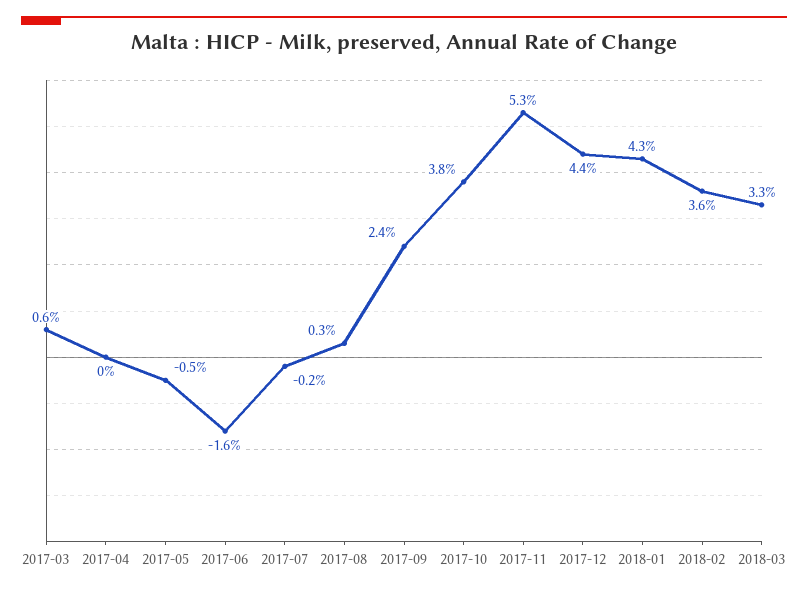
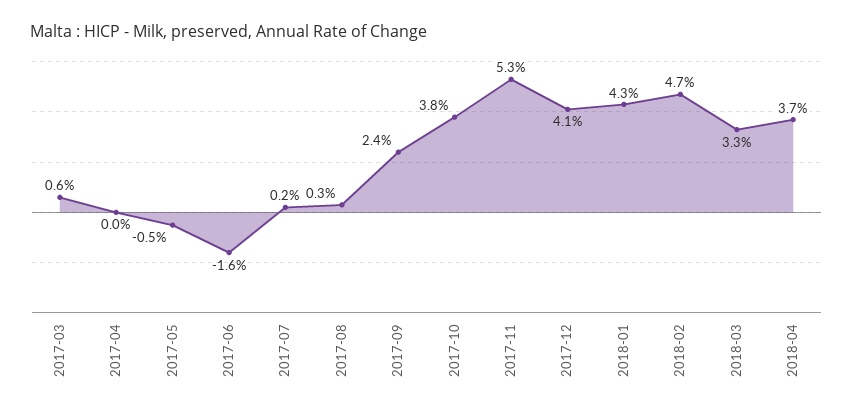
2017-07: -0.2 -> 0.2
2017-12: 4.4 -> 4.1
2018-02: 3.6 -> 4.7
2018-04: none -> 3.7

